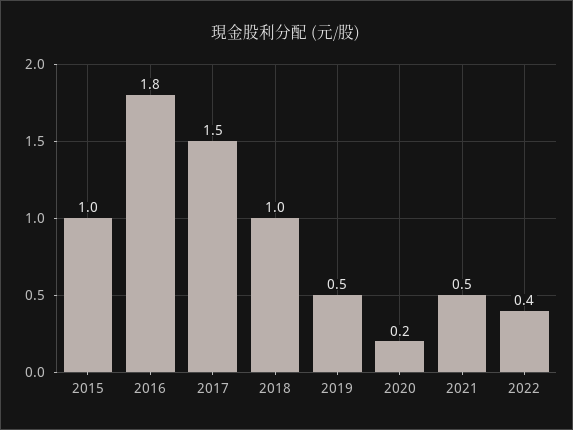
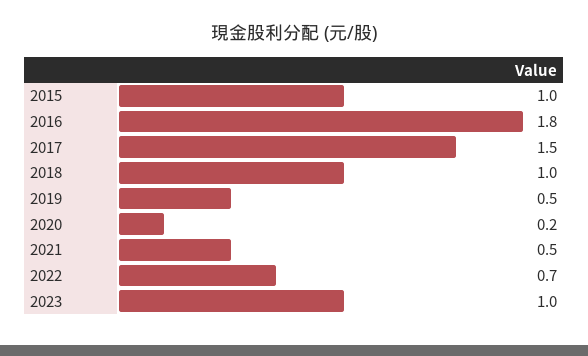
2022: 0.4 -> 0.7
2023: none -> 1

